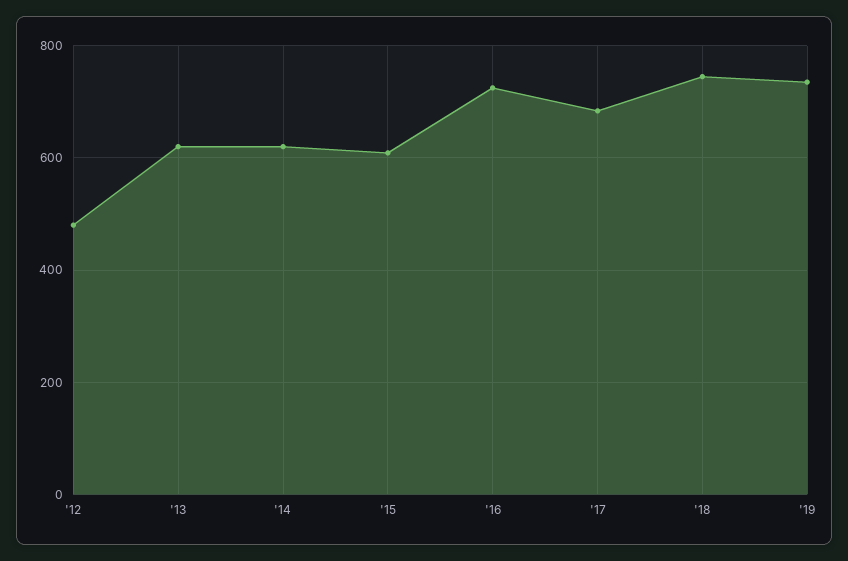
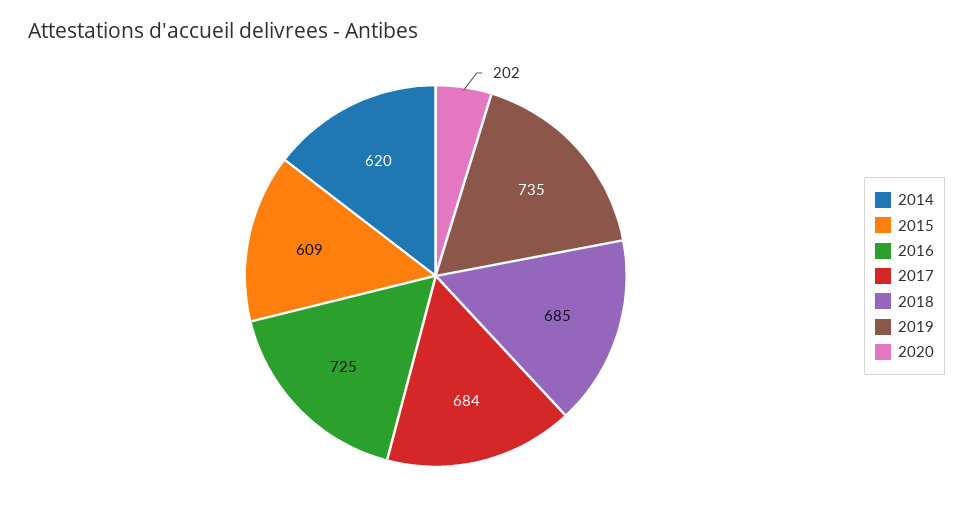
'12: 480 -> none
'13: 620 -> none
'18: 740 -> 685
2020: none -> 202

